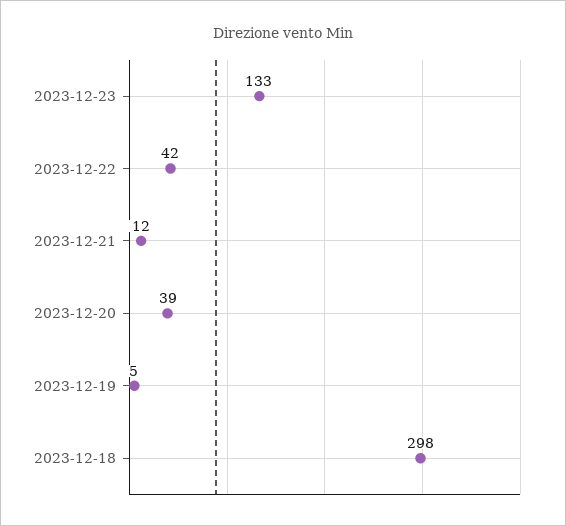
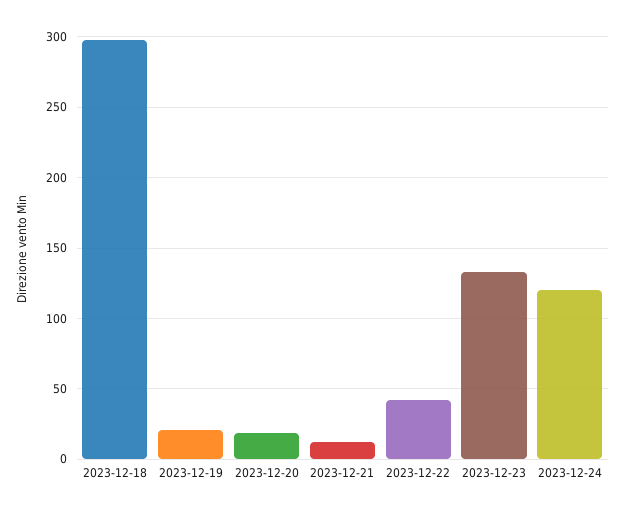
2023-12-20: 39 -> 20
2023-12-19: 5 -> 20
2023-12-24: none -> 120

